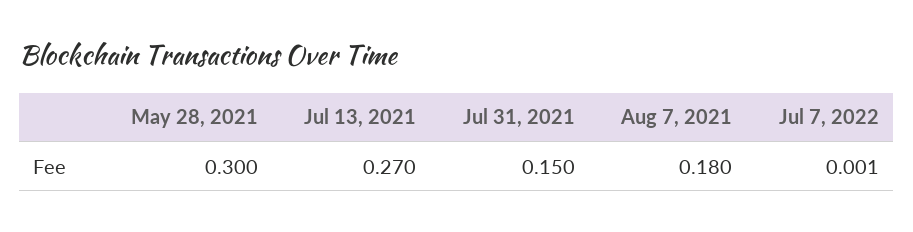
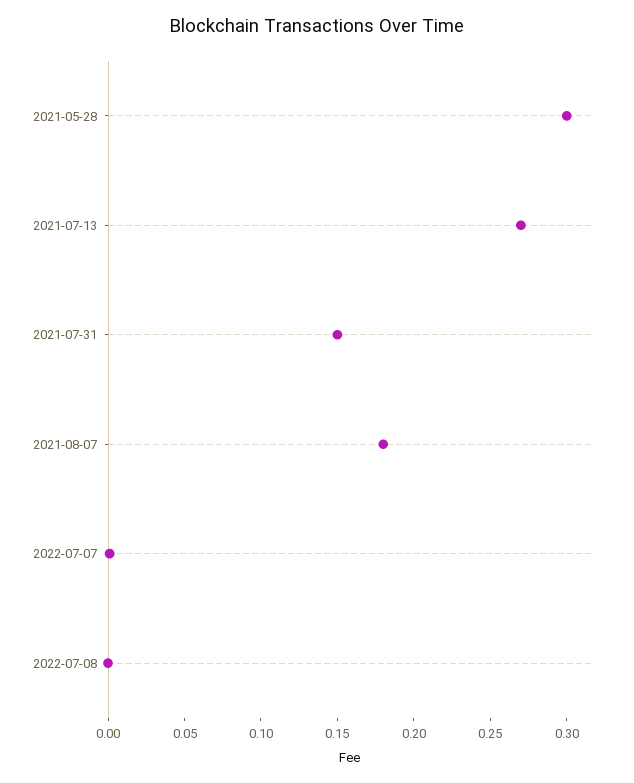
2022-07-08: none -> 0

